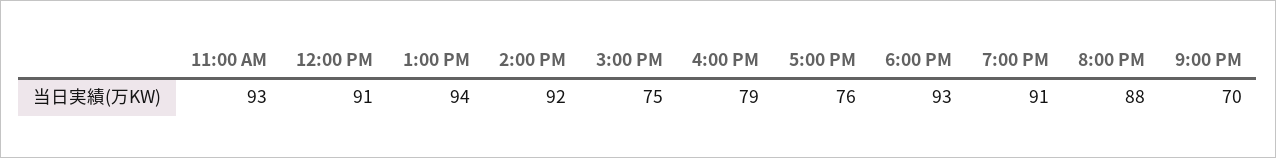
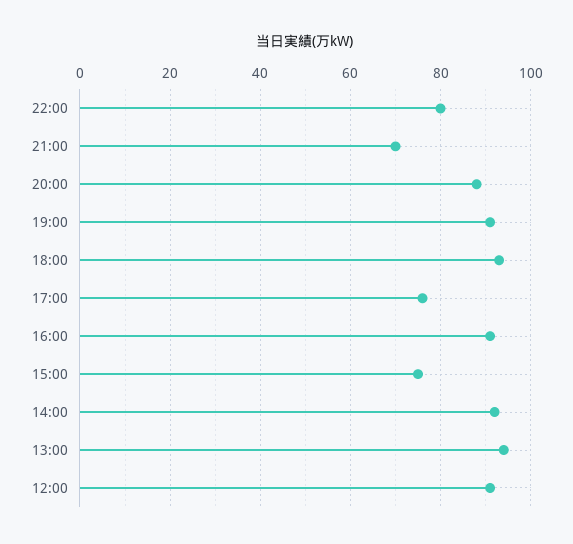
11:00 AM: 93 -> none
4:00 PM: 79 -> 90
22:00: none -> 80

